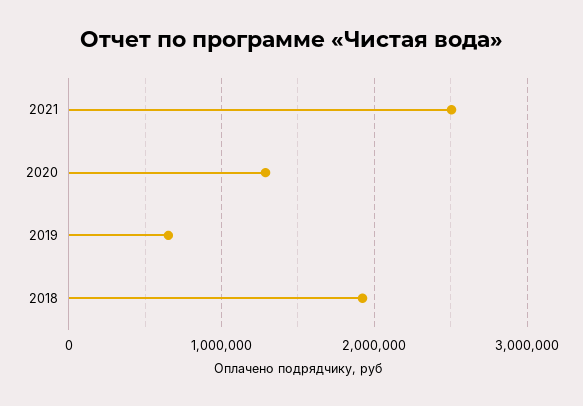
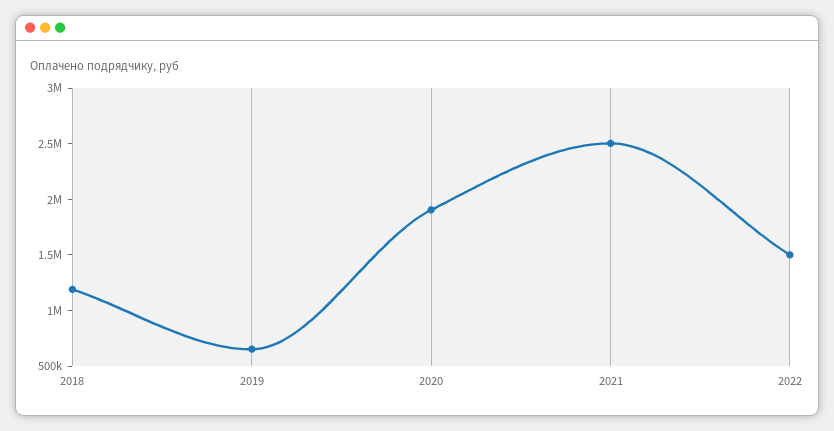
2020: 1300000 -> 1900000
2018: 1900000 -> 1200000
2022: none -> 1500000

